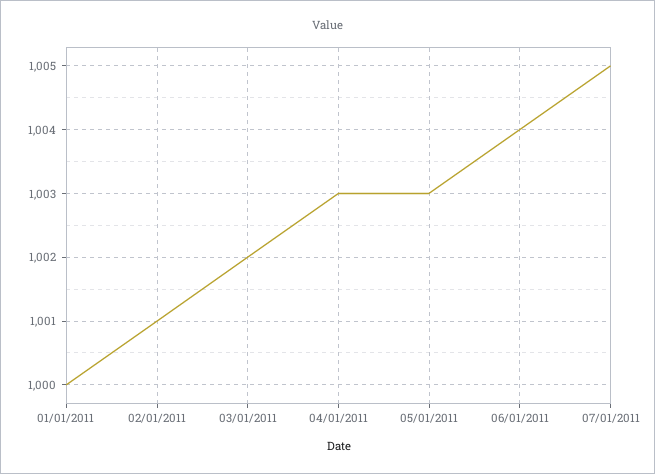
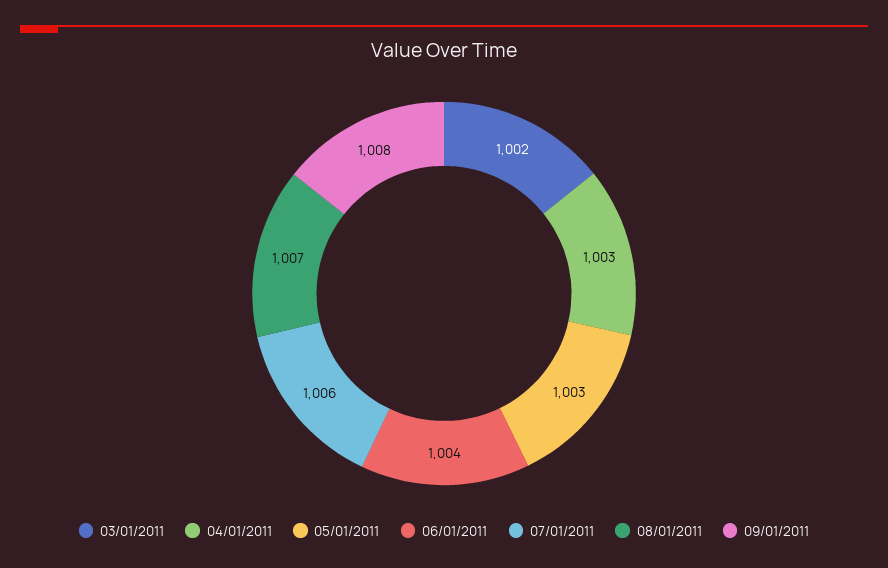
01/01/2011: 1000 -> none
02/01/2011: 1001 -> none
07/01/2011: 1005 -> 1006
08/01/2011: none -> 1007
09/01/2011: none -> 1008

